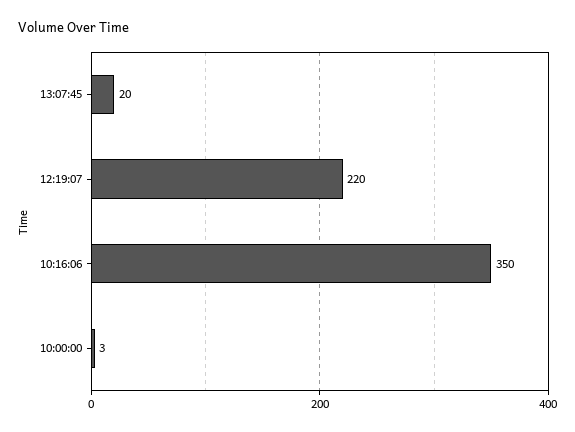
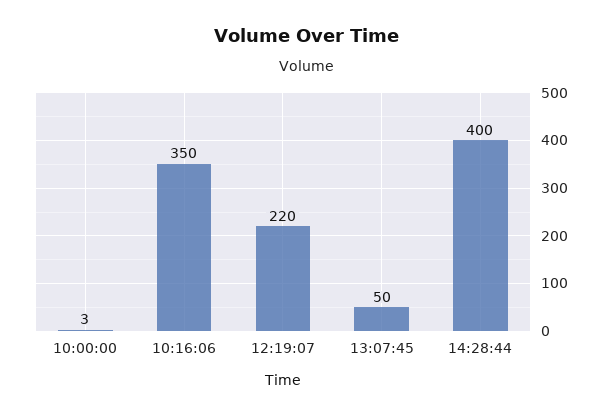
13:07:45: 20 -> 50
14:28:44: none -> 400

